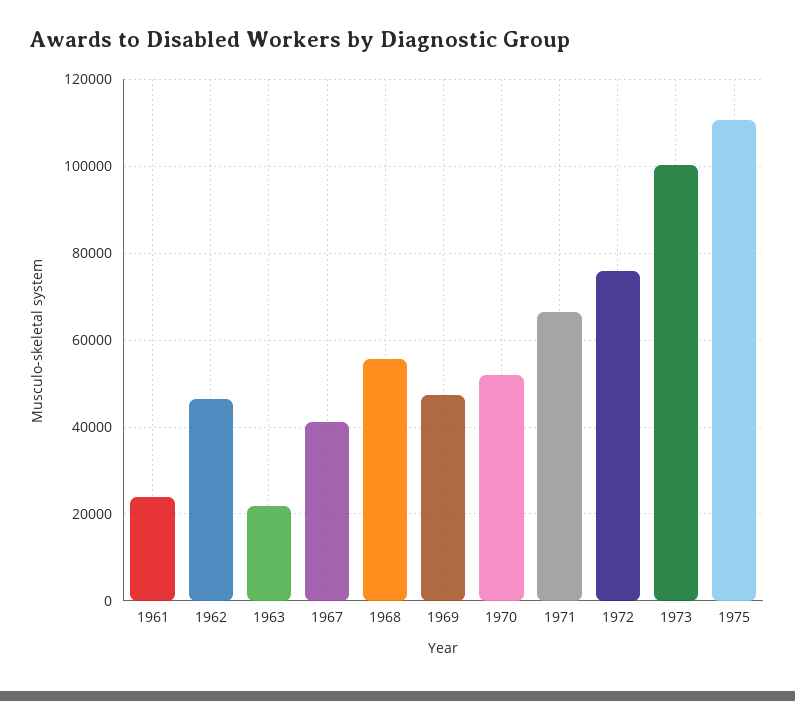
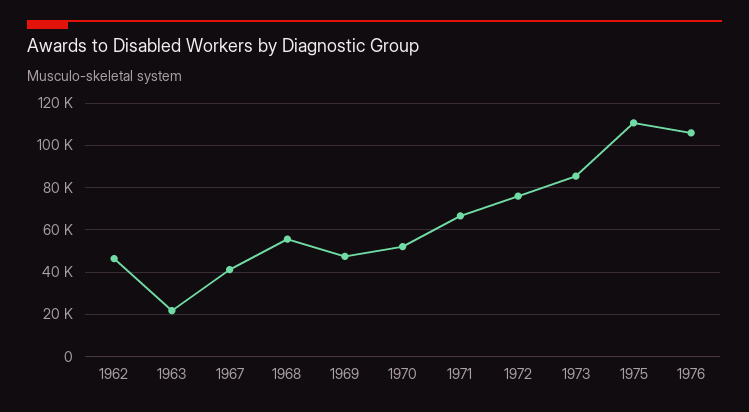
1961: 24000 -> none
1973: 100000 -> 85000
1976: none -> 105000

